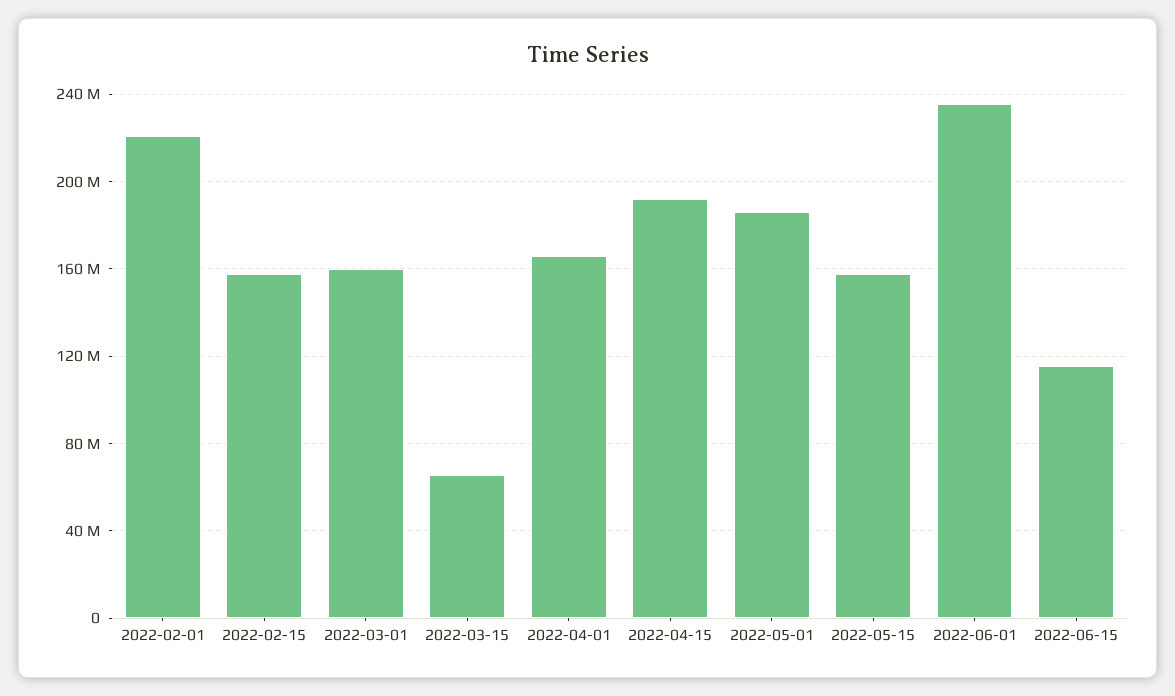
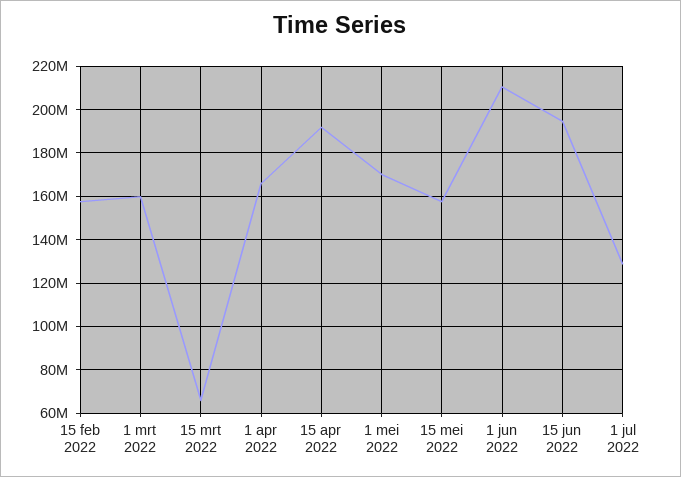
2022-02-01: 220000000 -> none
2022-05-01: 185000000 -> 170000000
2022-06-01: 235000000 -> 210000000
2022-06-15: 115000000 -> 195000000
1 jul 2022: none -> 130000000

